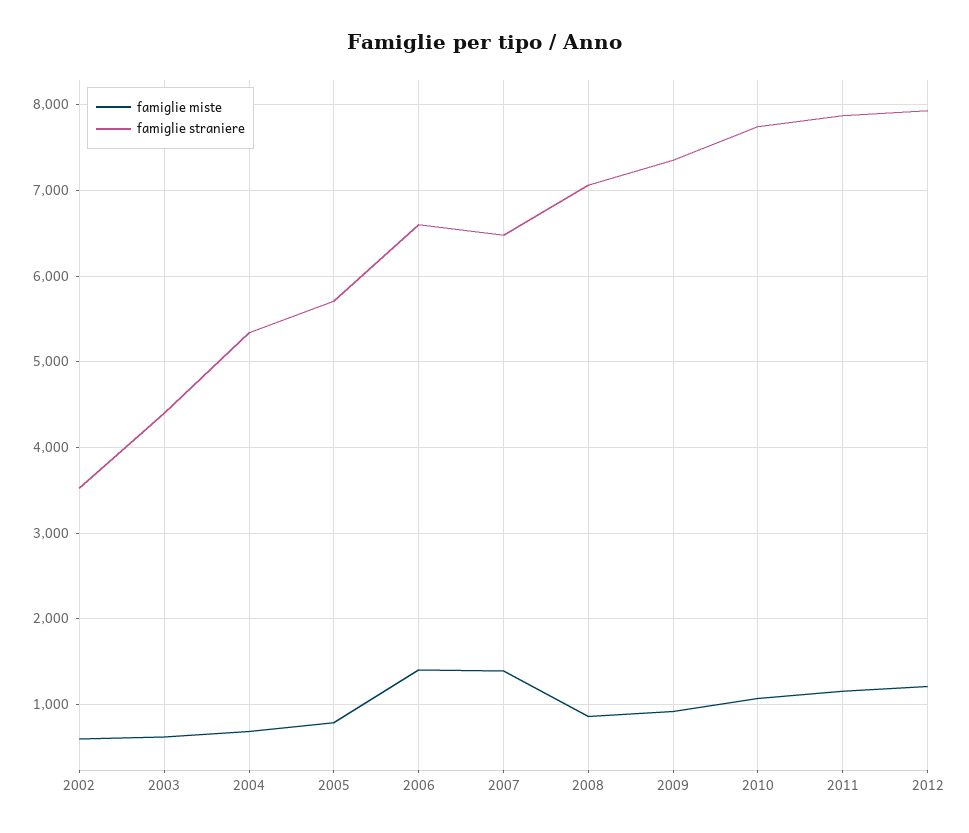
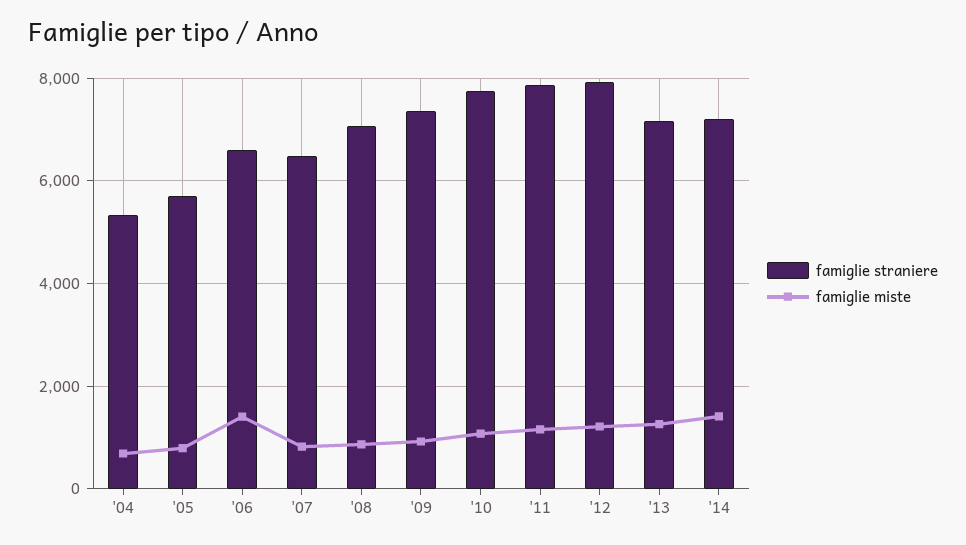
famiglie miste, 2002: 600 -> none
famiglie straniere, 2002: 3500 -> none
famiglie miste, 2003: 600 -> none
famiglie straniere, 2003: 4400 -> none
famiglie miste, 2007: 1400 -> 800
famiglie straniere, '13: none -> 7200
famiglie miste, '13: none -> 1200
famiglie straniere, '14: none -> 7200
famiglie miste, '14: none -> 1400

